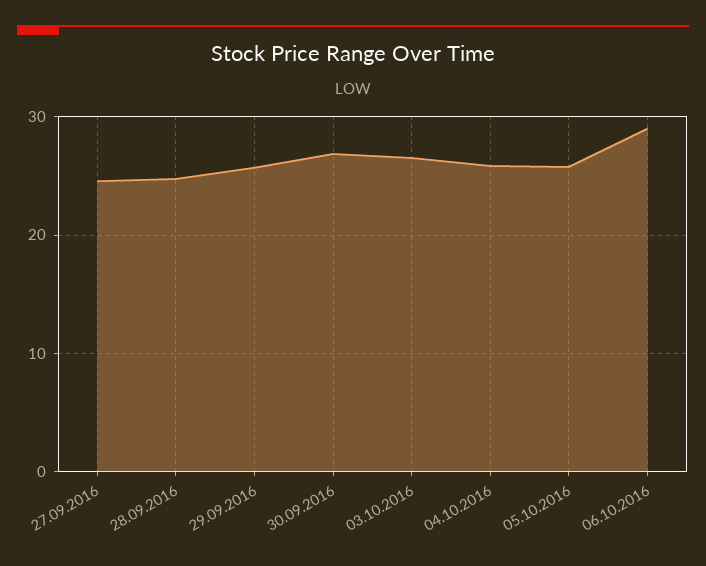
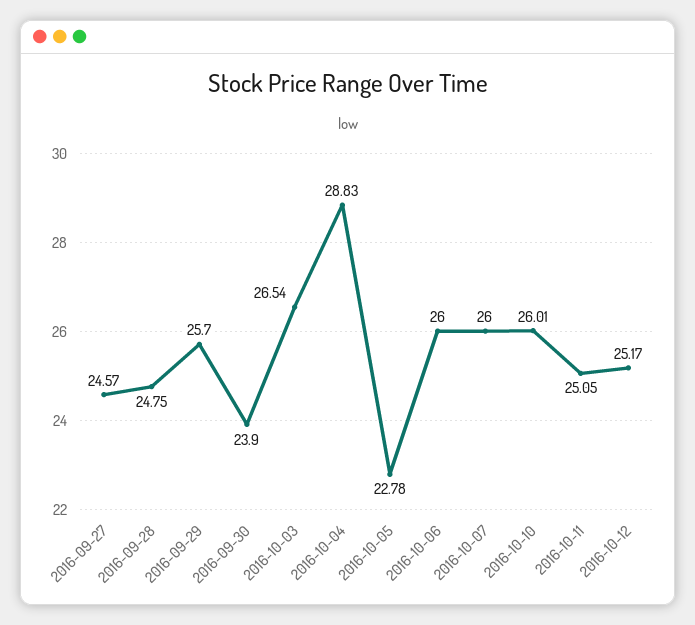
30.09.2016: 27 -> 23.9
04.10.2016: 26 -> 28.83
05.10.2016: 26 -> 22.78
06.10.2016: 29 -> 26
2016-10-07: none -> 26
2016-10-10: none -> 26.01
2016-10-11: none -> 25.05
2016-10-12: none -> 25.17

